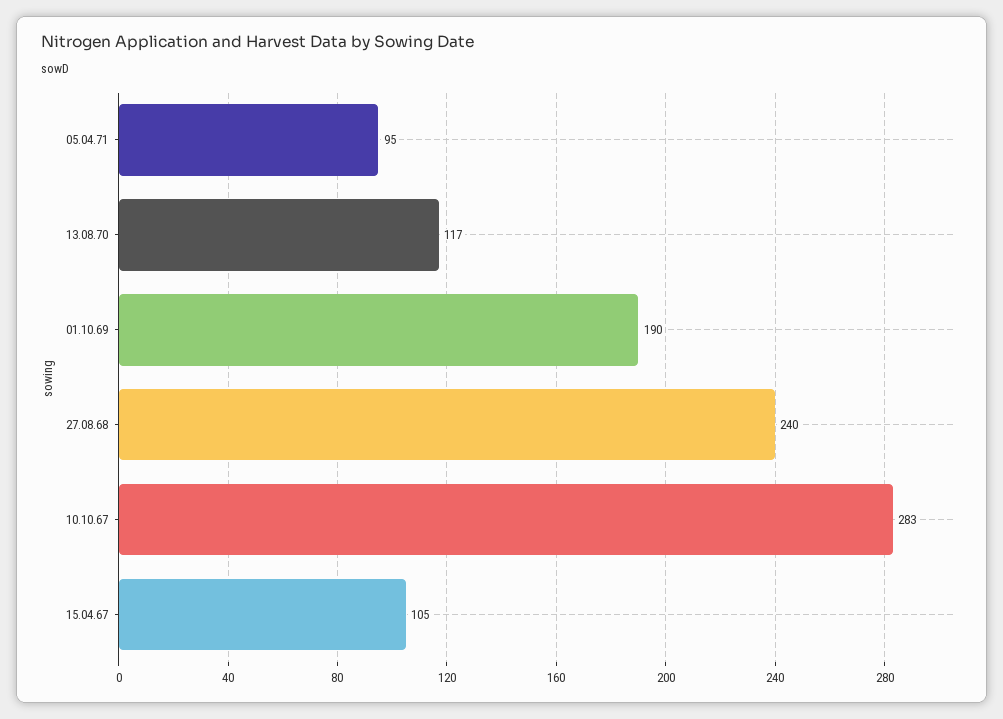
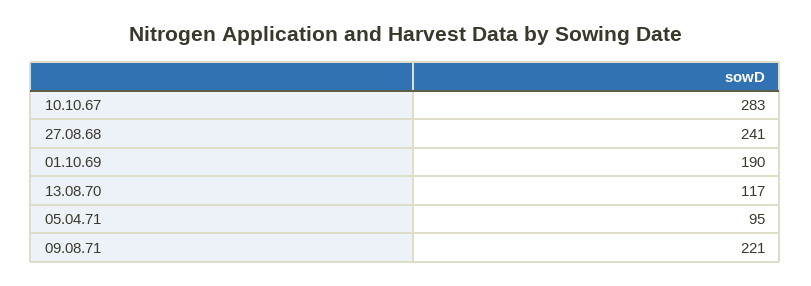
27.08.68: 240 -> 241
15.04.67: 105 -> none
09.08.71: none -> 221

